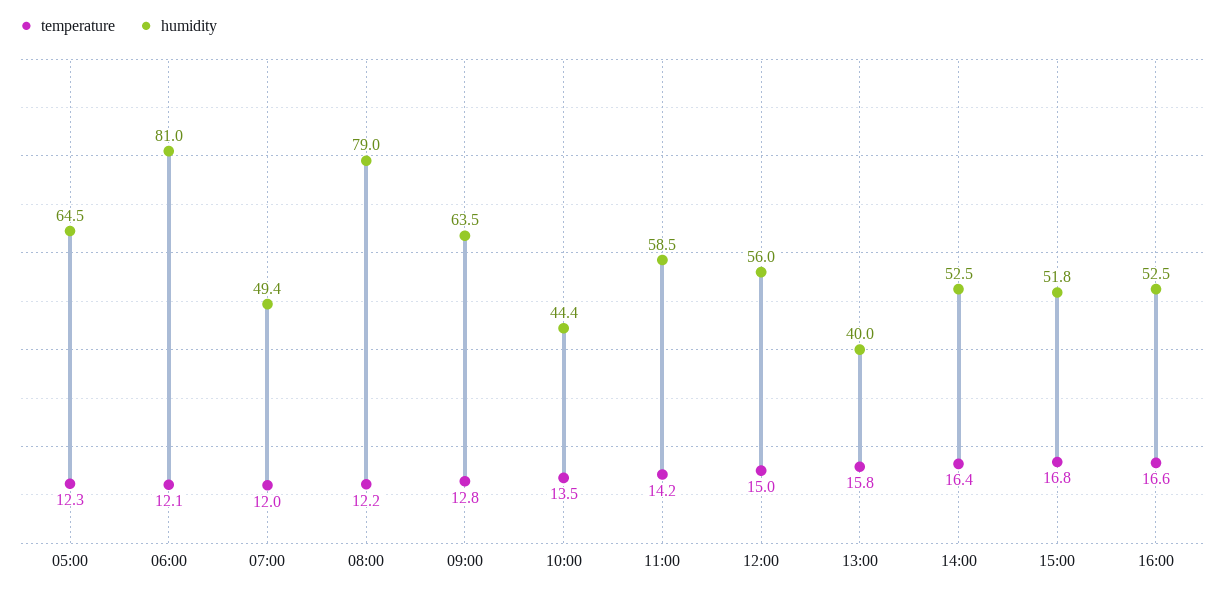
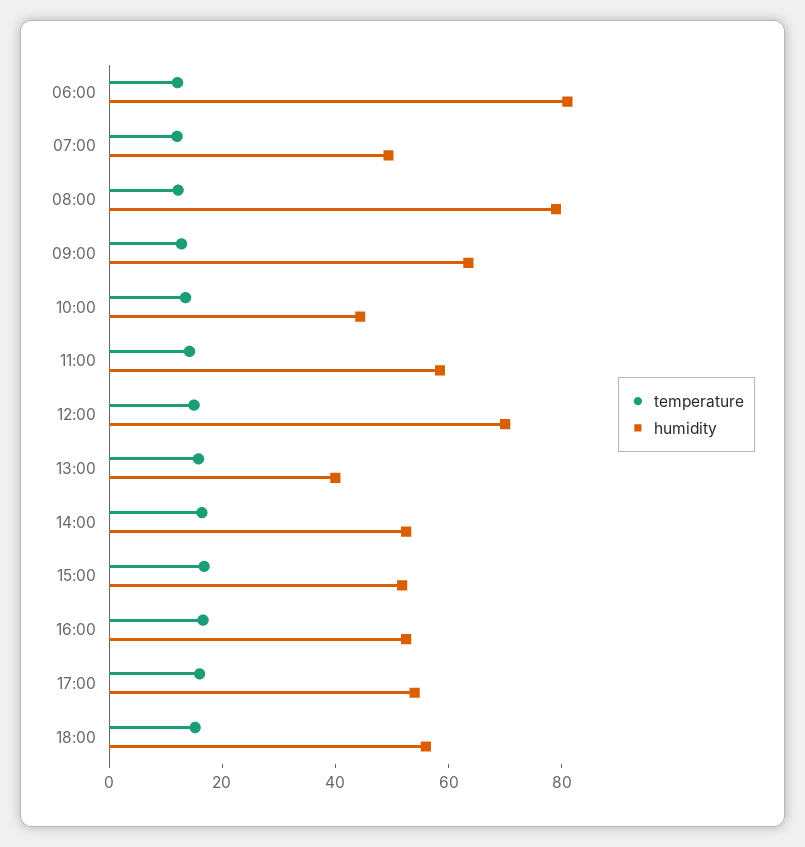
temperature, 05:00: 12.3 -> none
humidity, 05:00: 64.5 -> none
humidity, 12:00: 56 -> 70
temperature, 17:00: none -> 15
humidity, 17:00: none -> 55
temperature, 18:00: none -> 15
humidity, 18:00: none -> 55

